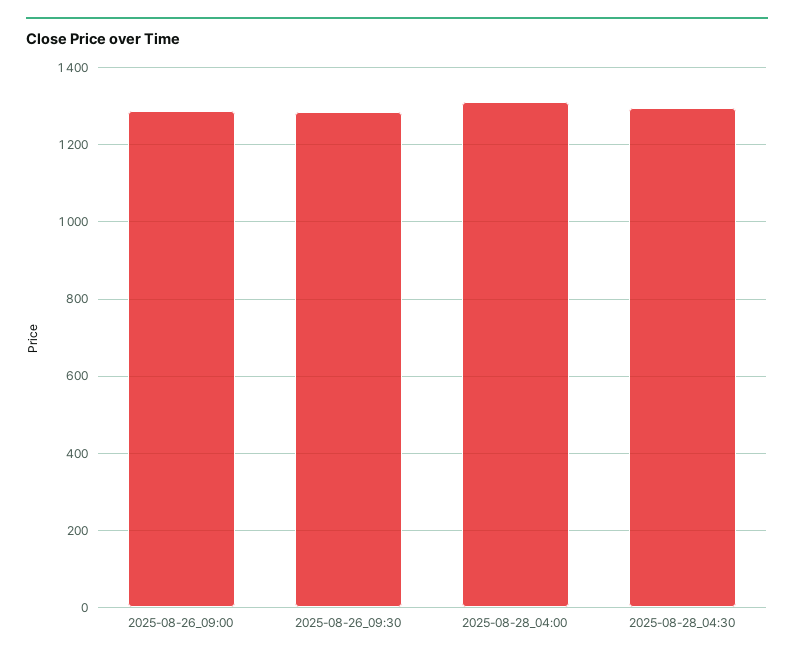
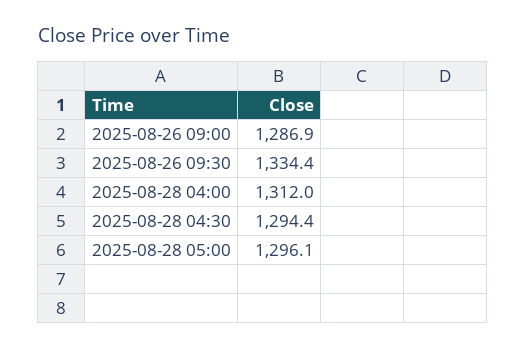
2025-08-26_09:30: 1280 -> 1334.4
2025-08-28 05:00: none -> 1296.1

